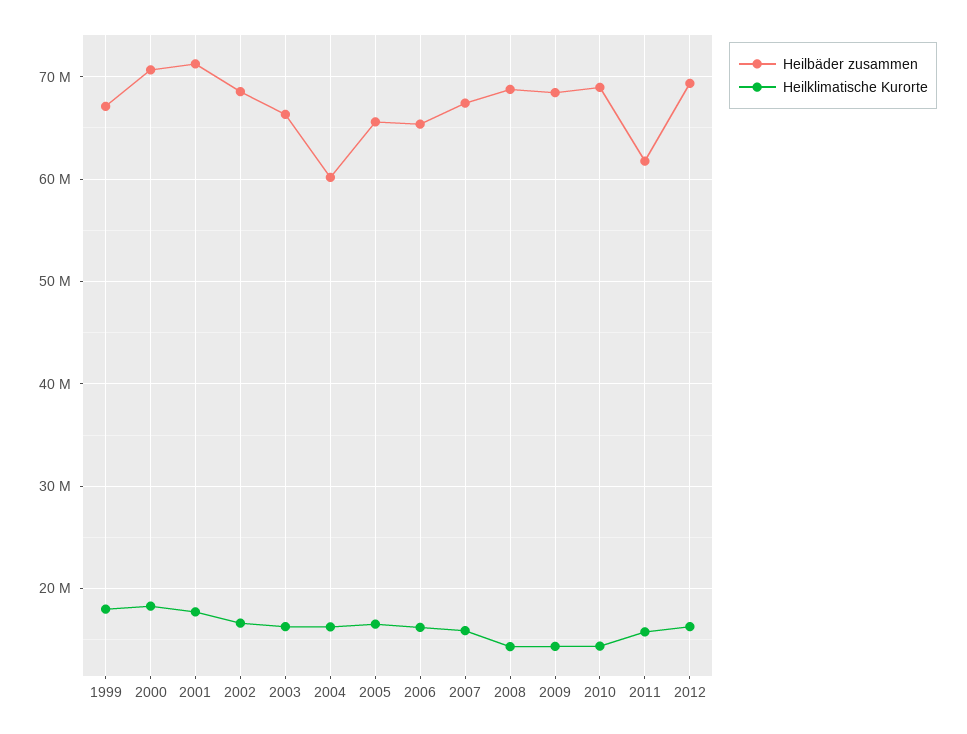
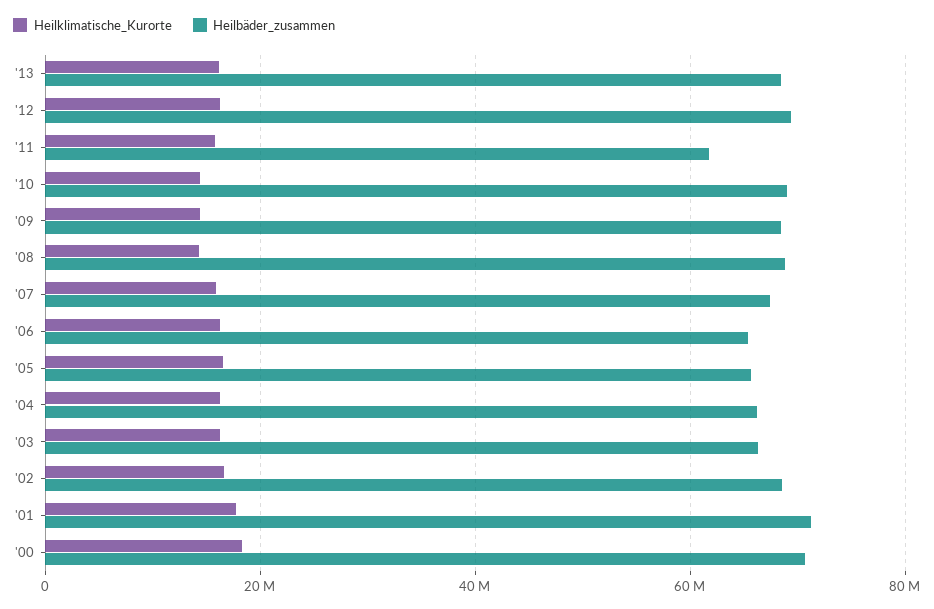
Heilbäder zusammen, 1999: 67000000 -> none
Heilklimatische Kurorte, 1999: 18000000 -> none
Heilbäder zusammen, 2004: 60000000 -> 66000000
Heilklimatische Kurorte, '13: none -> 16000000
Heilbäder zusammen, '13: none -> 68000000

